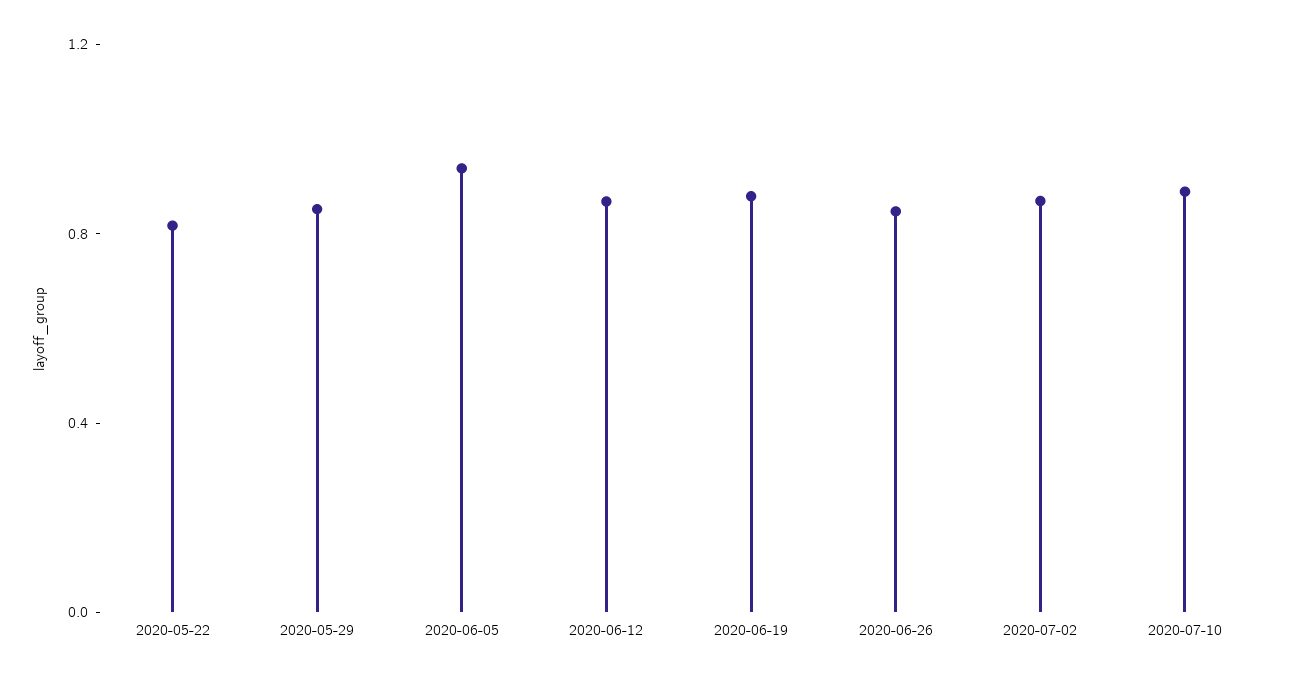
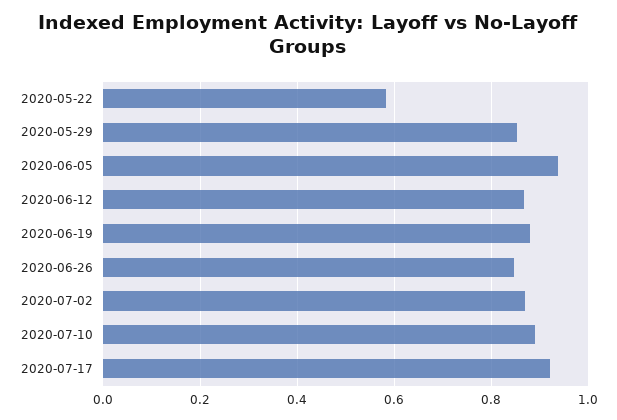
2020-05-22: 0.8 -> 0.58
2020-07-17: none -> 0.92

